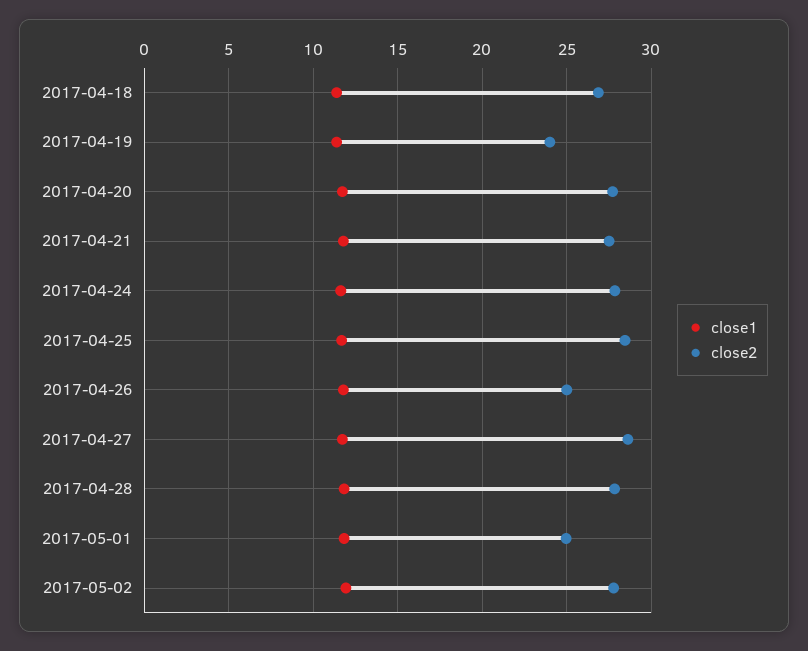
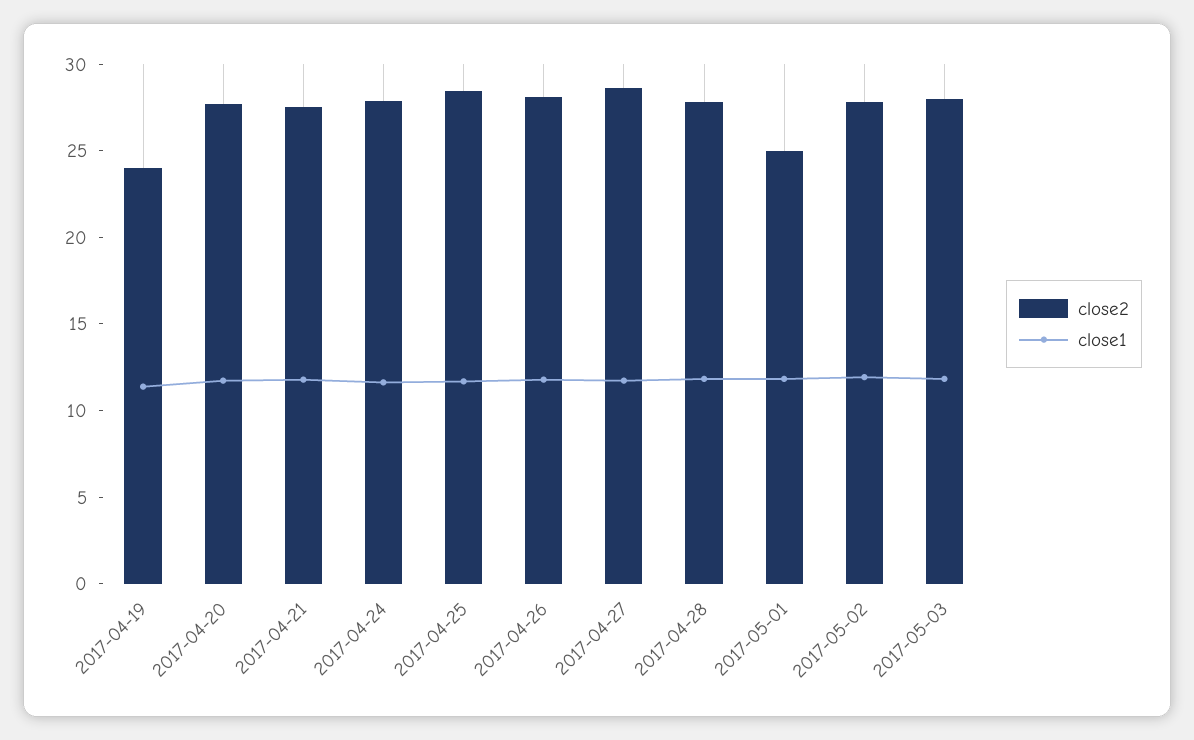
close1, 2017-04-18: 11.5 -> none
close2, 2017-04-18: 27 -> none
close2, 2017-04-26: 25 -> 28
close2, 2017-05-03: none -> 28
close1, 2017-05-03: none -> 12

